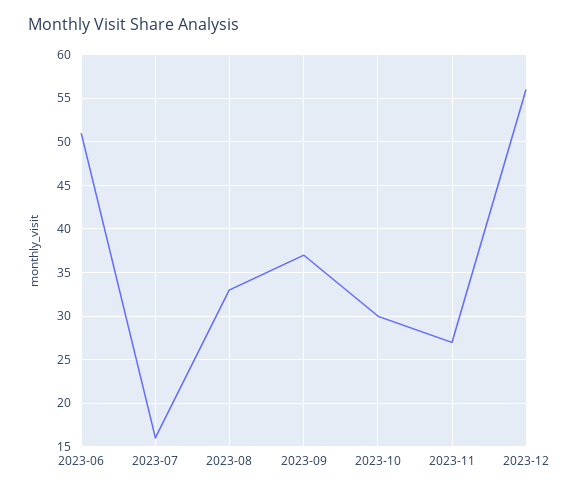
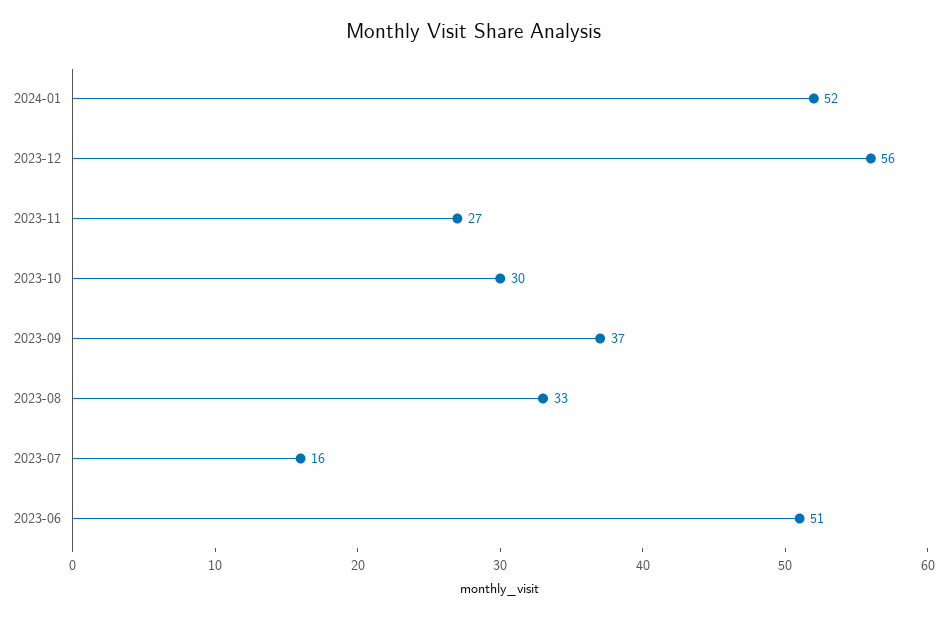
2024-01: none -> 52

